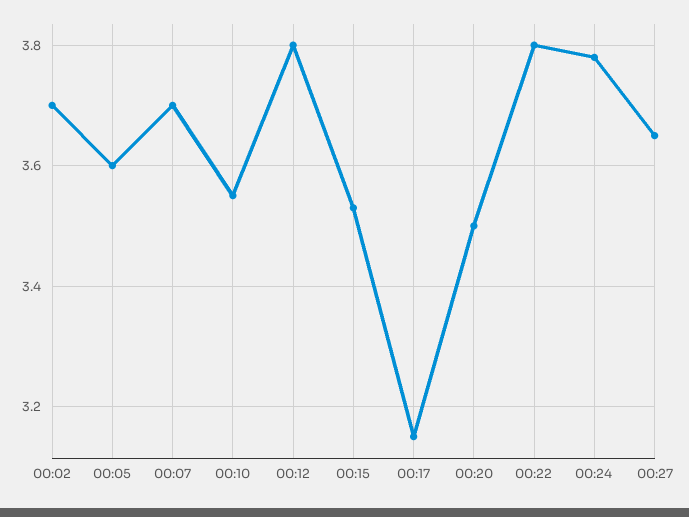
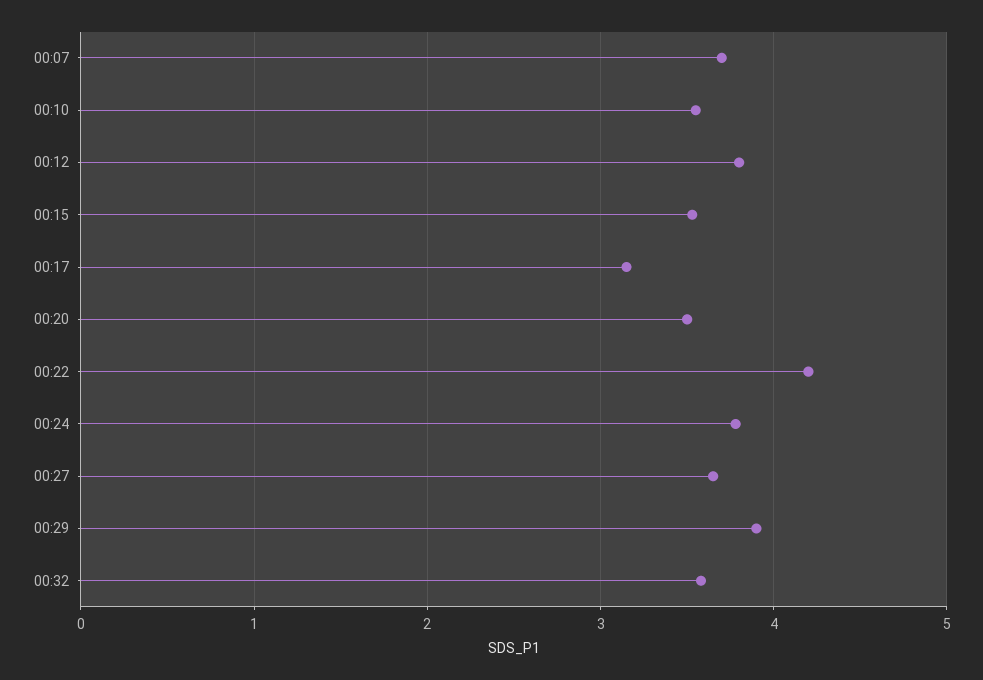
00:02: 3.7 -> none
00:05: 3.6 -> none
00:22: 3.8 -> 4.2
00:29: none -> 3.9
00:32: none -> 3.6

